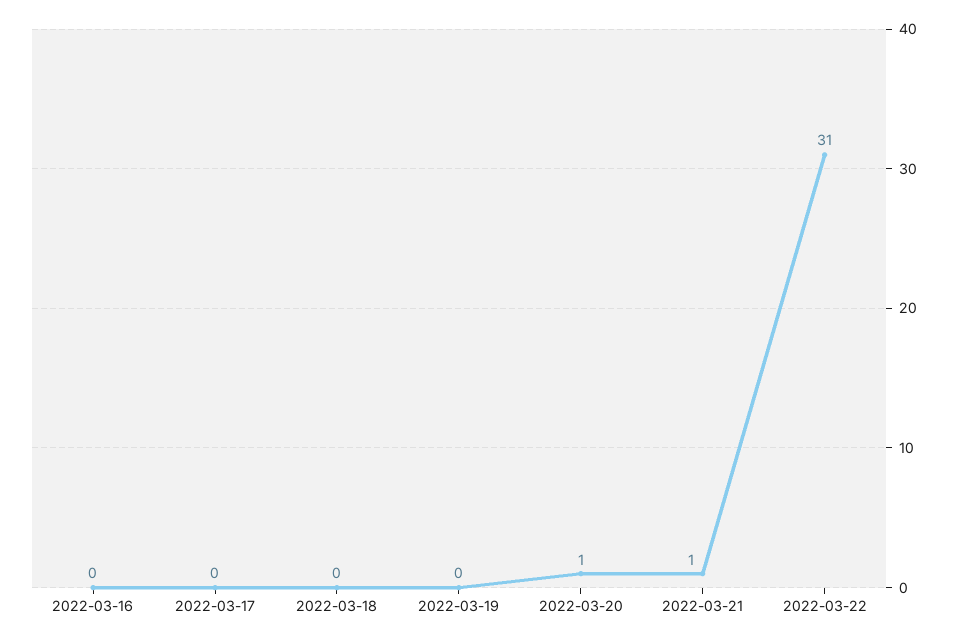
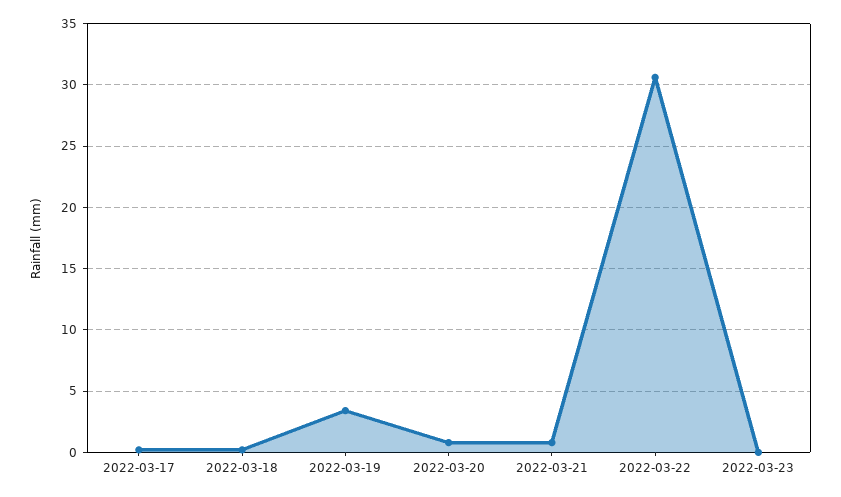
2022-03-16: 0 -> none
2022-03-19: 0 -> 3.5
2022-03-23: none -> 0

